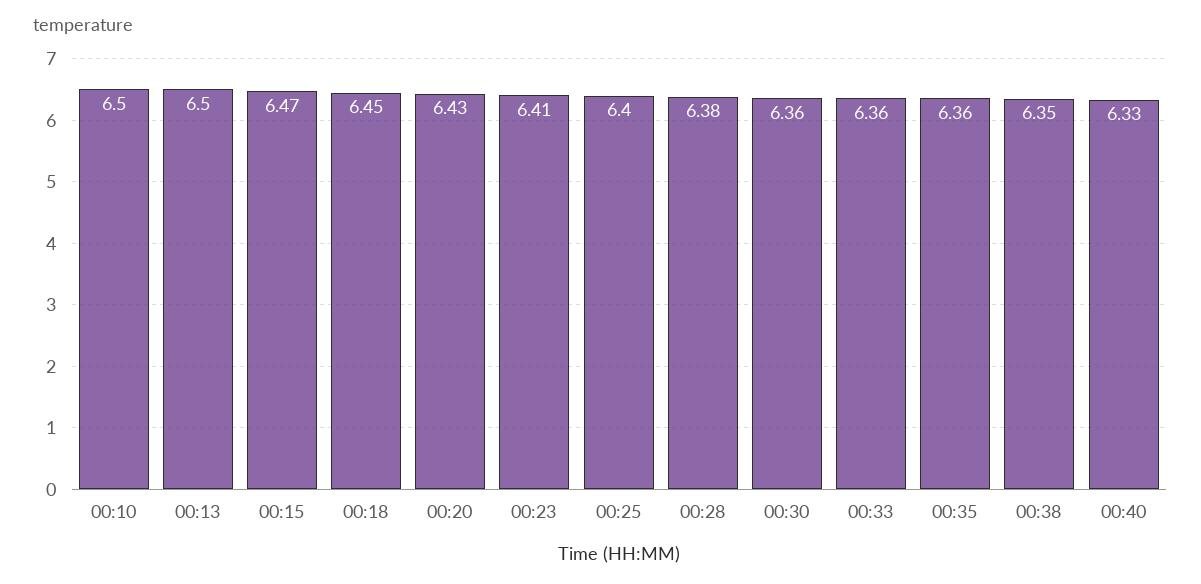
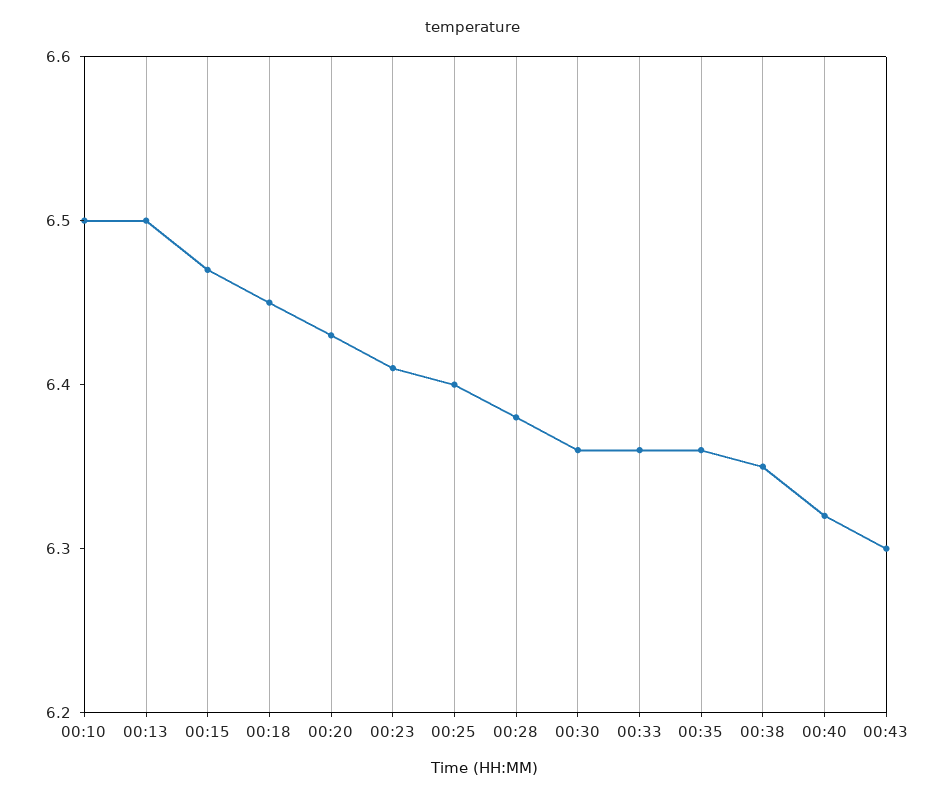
00:40: 6.33 -> 6.32
00:43: none -> 6.3

